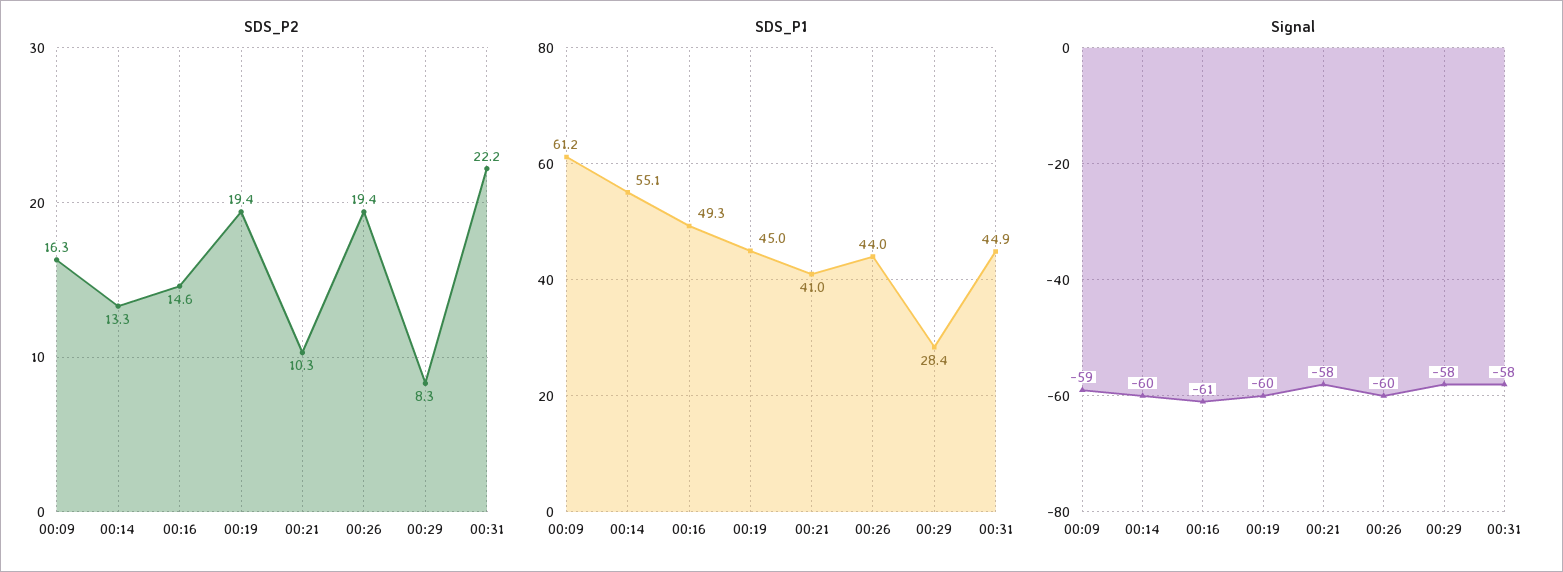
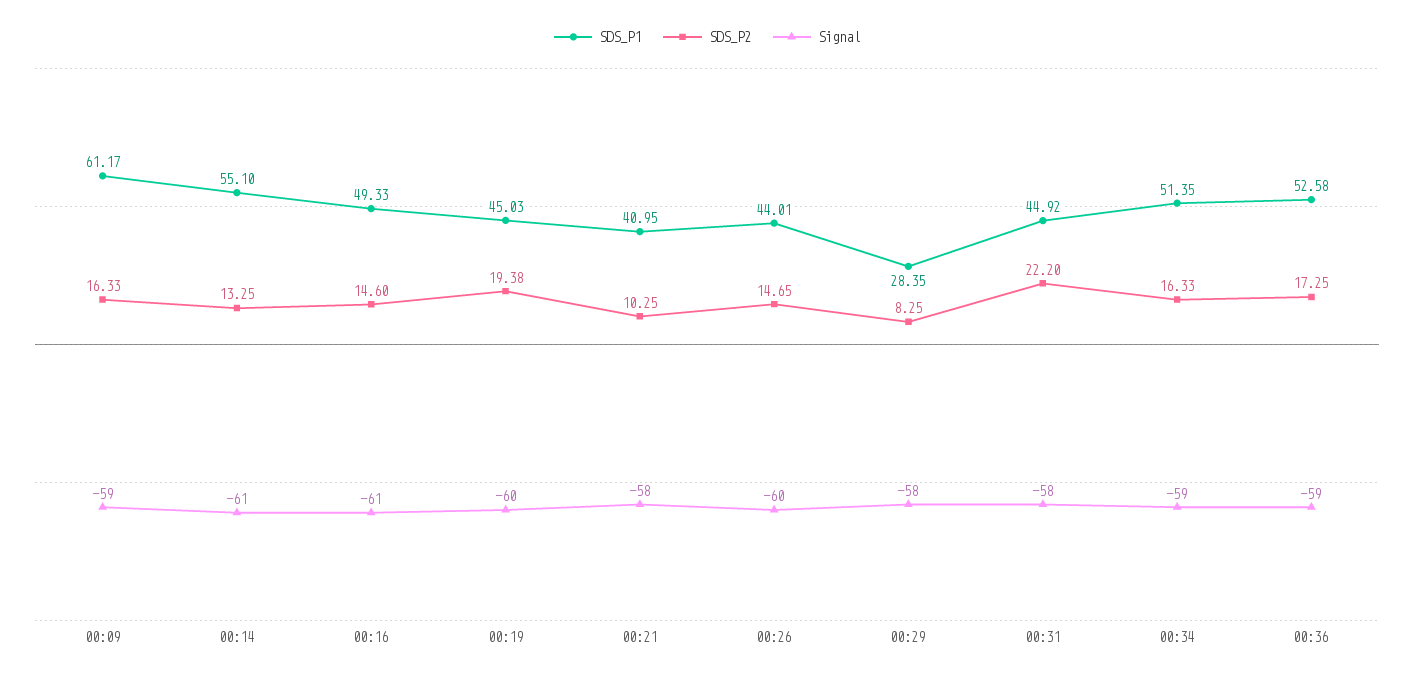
SDS_P2, 00:26: 19.4 -> 14.65
Signal, 00:14: -60 -> -61
SDS_P1, 00:34: none -> 51.35
SDS_P2, 00:34: none -> 16.33
Signal, 00:34: none -> -59
SDS_P1, 00:36: none -> 52.58
SDS_P2, 00:36: none -> 17.25
Signal, 00:36: none -> -59

